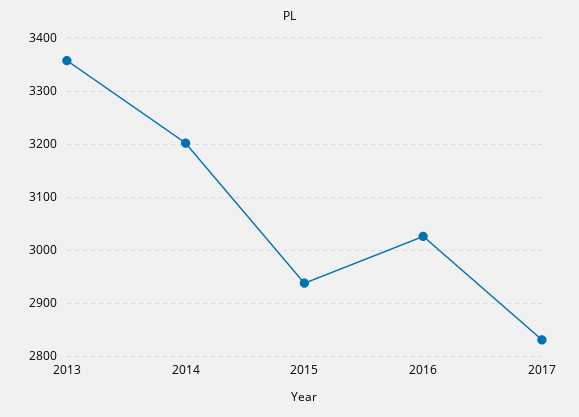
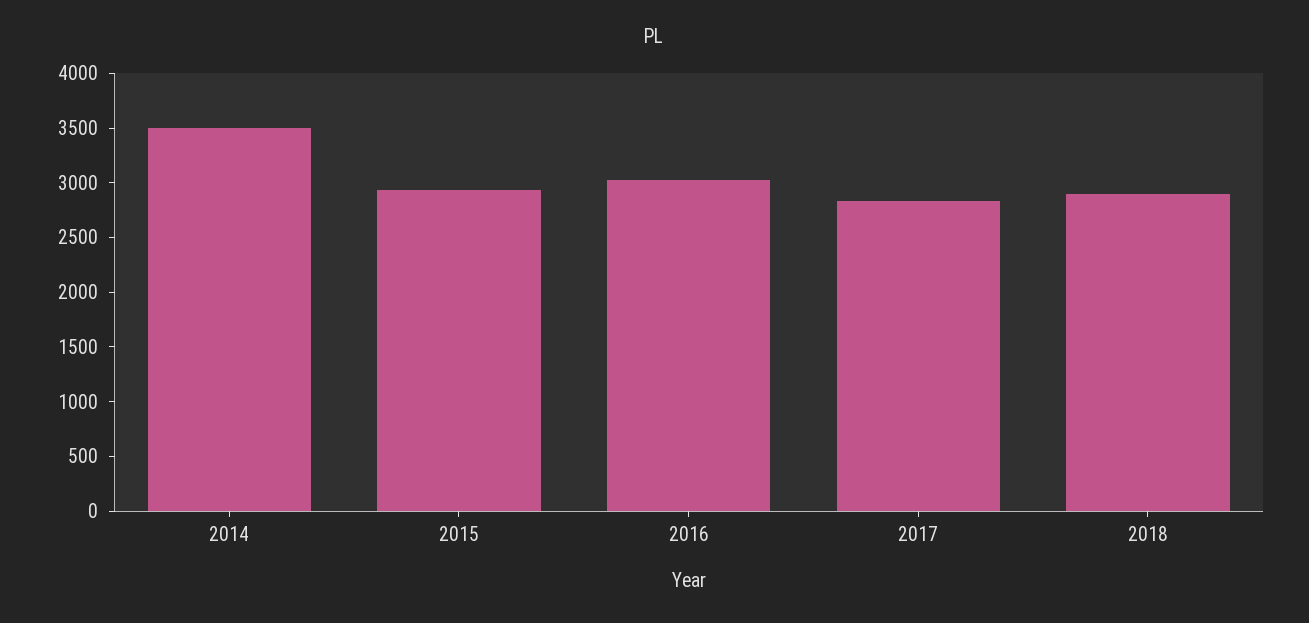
2013: 3360 -> none
2014: 3200 -> 3500
2018: none -> 2900

